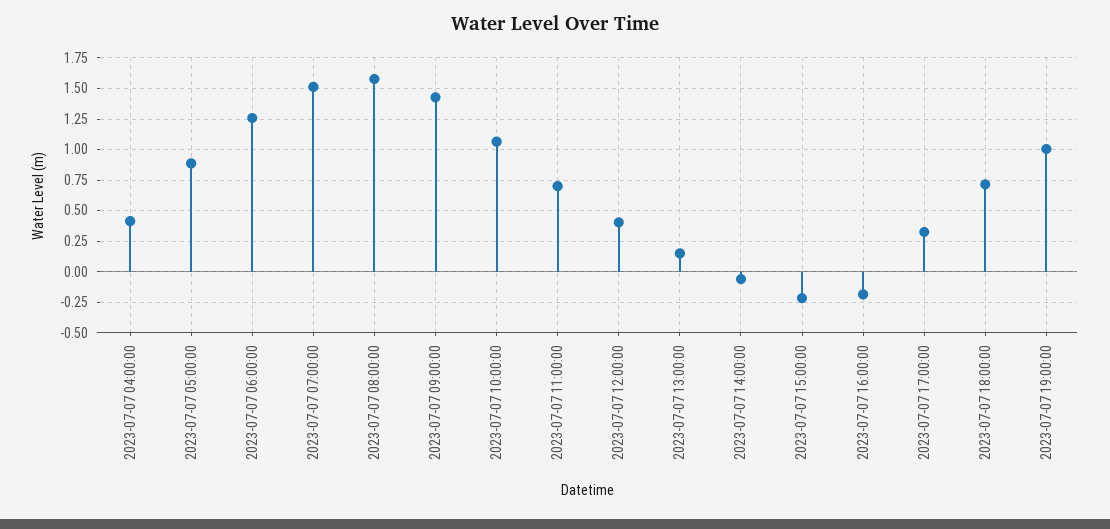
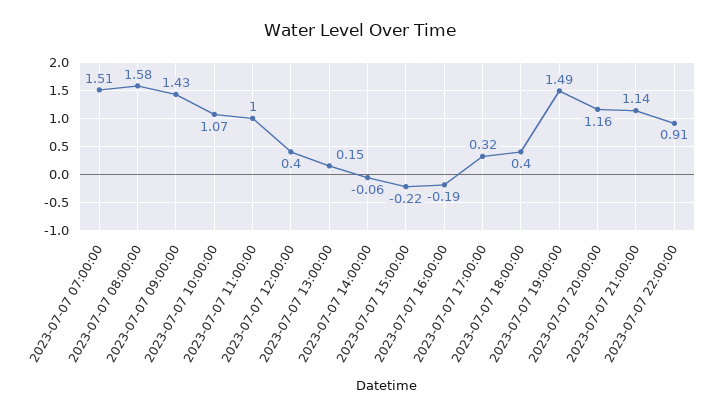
2023-07-07 04:00:00: 0.4 -> none
2023-07-07 05:00:00: 0.9 -> none
2023-07-07 06:00:00: 1.25 -> none
2023-07-07 11:00:00: 0.7 -> 1
2023-07-07 18:00:00: 0.7 -> 0.4
2023-07-07 19:00:00: 1 -> 1.49
2023-07-07 20:00:00: none -> 1.16
2023-07-07 21:00:00: none -> 1.14
2023-07-07 22:00:00: none -> 0.91

